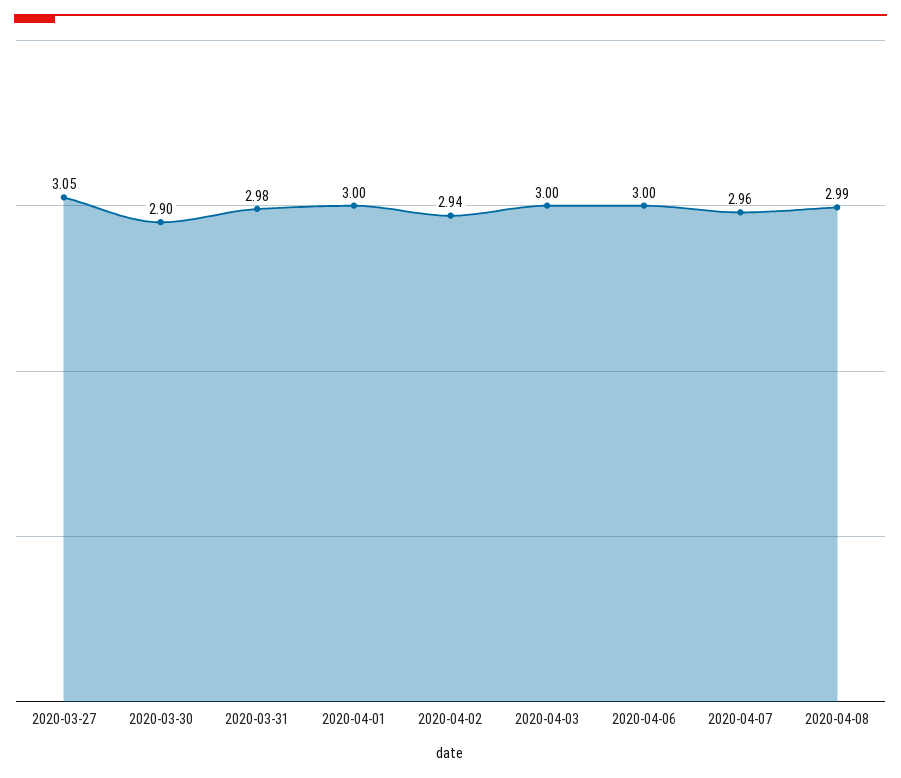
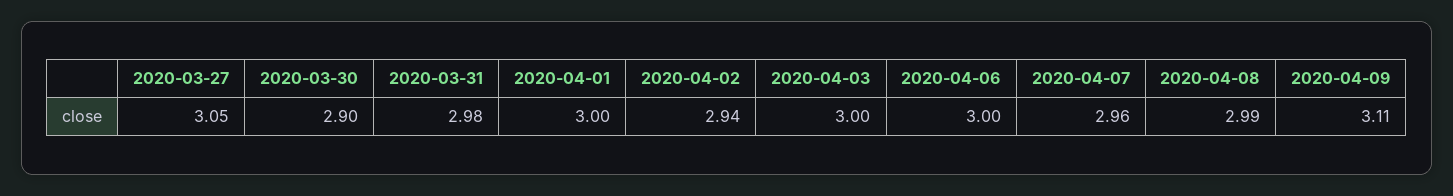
2020-04-09: none -> 3.11

